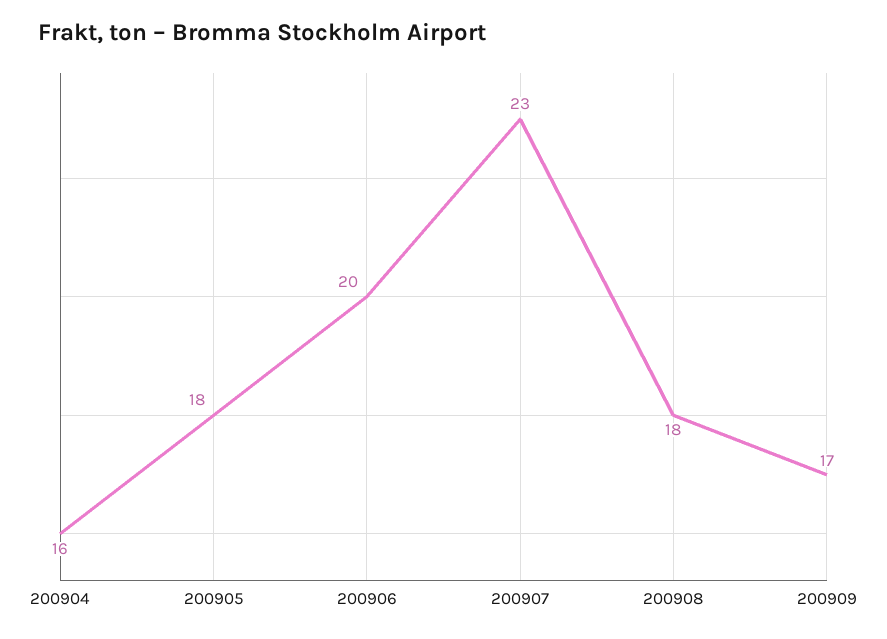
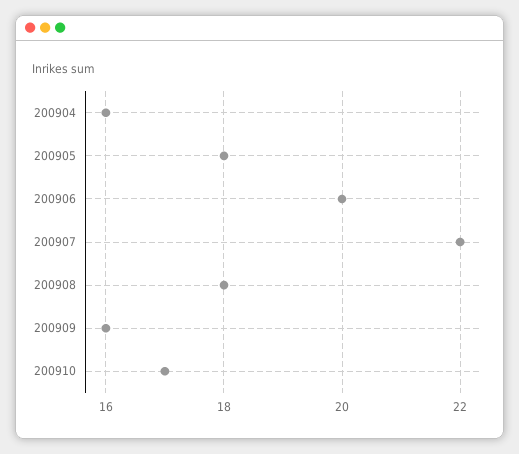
200907: 23 -> 22
200909: 17 -> 16
200910: none -> 17

